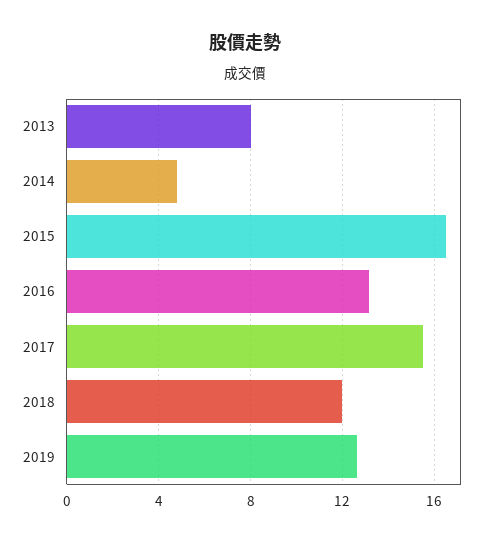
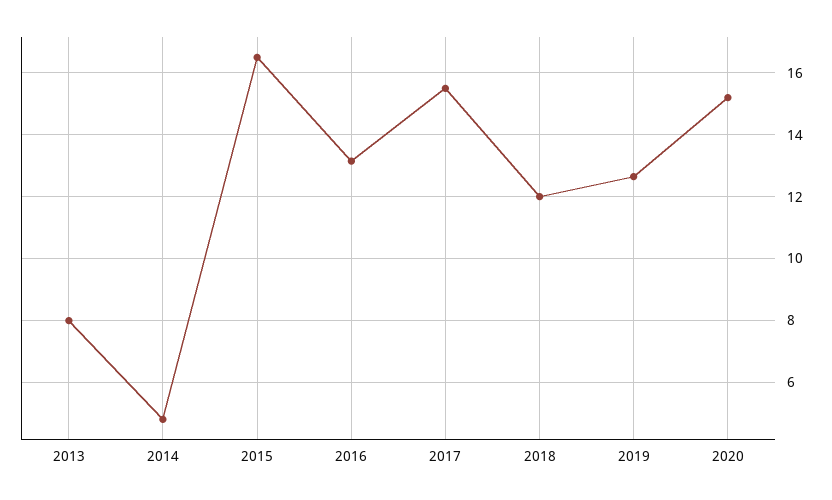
2020: none -> 15.2

